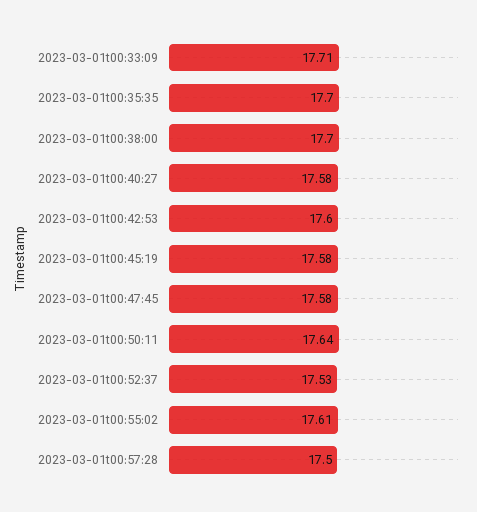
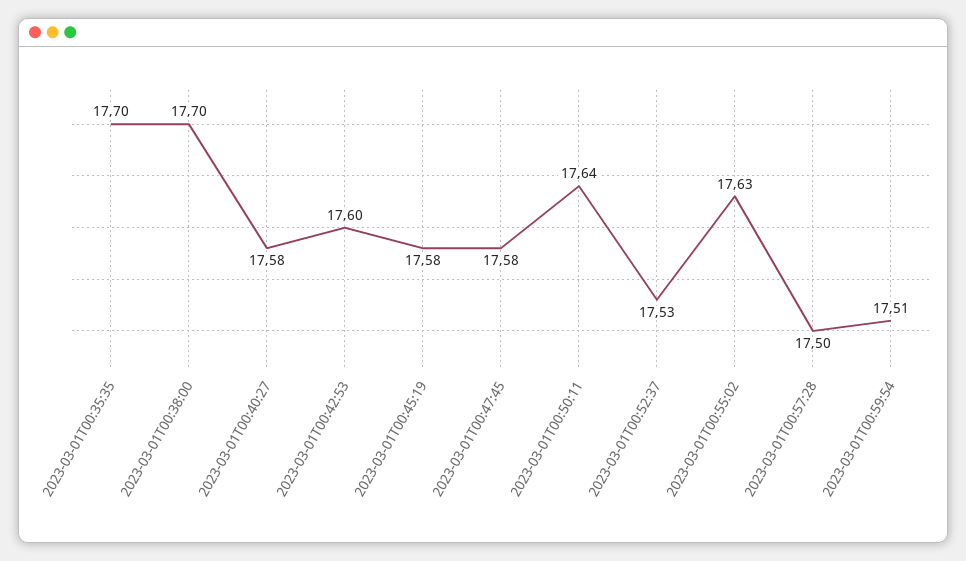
2023-03-01t00:33:09: 17.71 -> none
2023-03-01t00:55:02: 17.61 -> 17.63
2023-03-01T00:59:54: none -> 17.51

